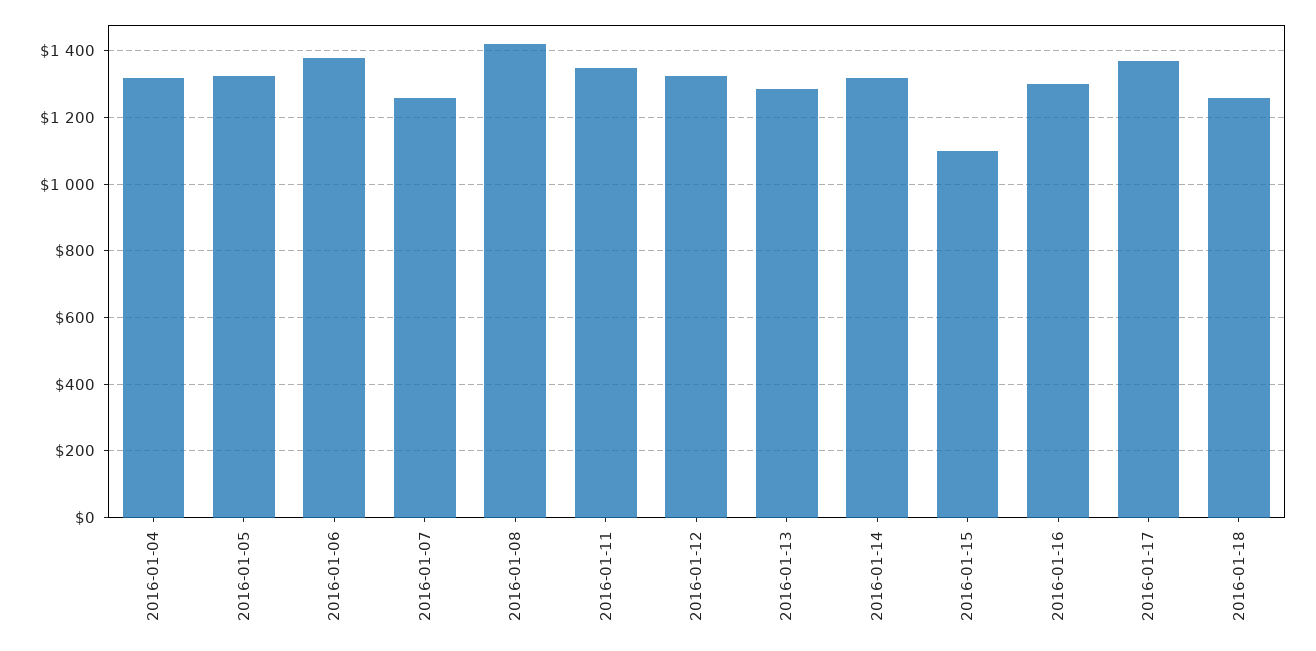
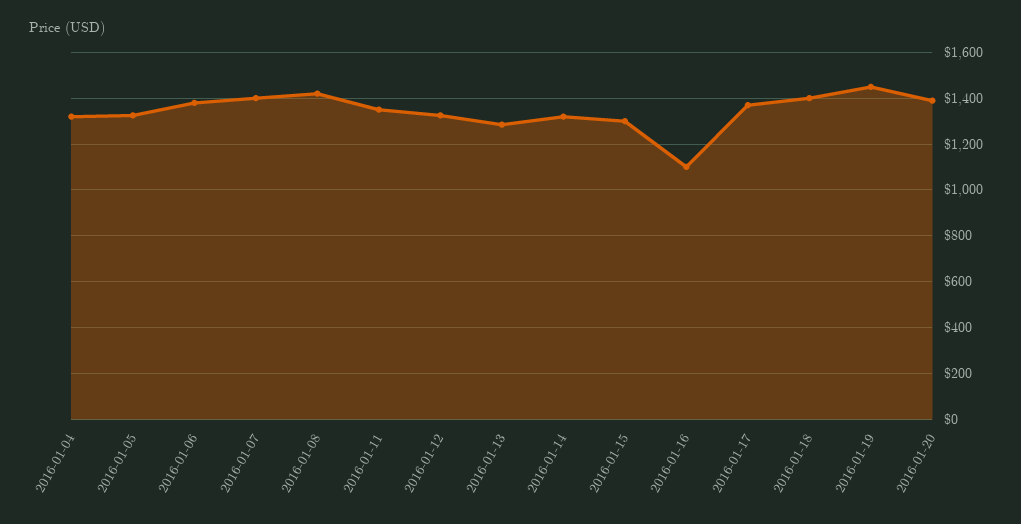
2016-01-07: 1260 -> 1400
2016-01-15: 1100 -> 1300
2016-01-16: 1300 -> 1100
2016-01-18: 1260 -> 1400
2016-01-19: none -> 1450
2016-01-20: none -> 1400

